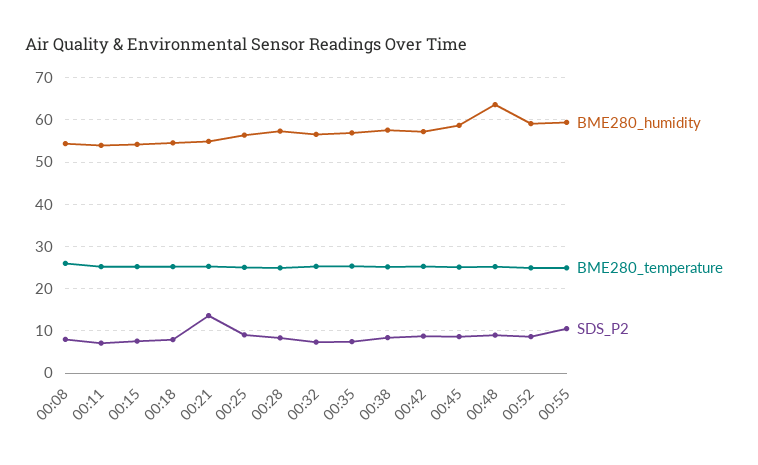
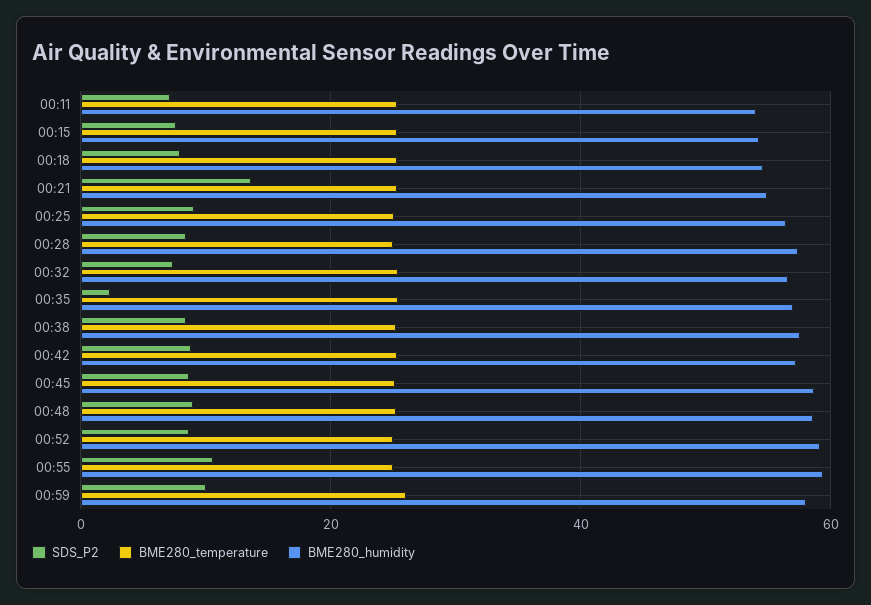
BME280_humidity, 00:08: 54 -> none
BME280_temperature, 00:08: 26 -> none
SDS_P2, 00:08: 8 -> none
SDS_P2, 00:35: 8 -> 2
BME280_humidity, 00:48: 64 -> 58
SDS_P2, 00:59: none -> 10
BME280_temperature, 00:59: none -> 26
BME280_humidity, 00:59: none -> 58

